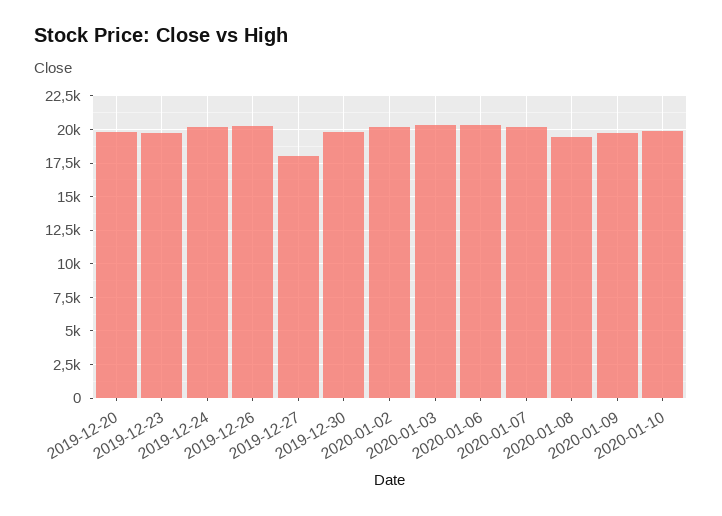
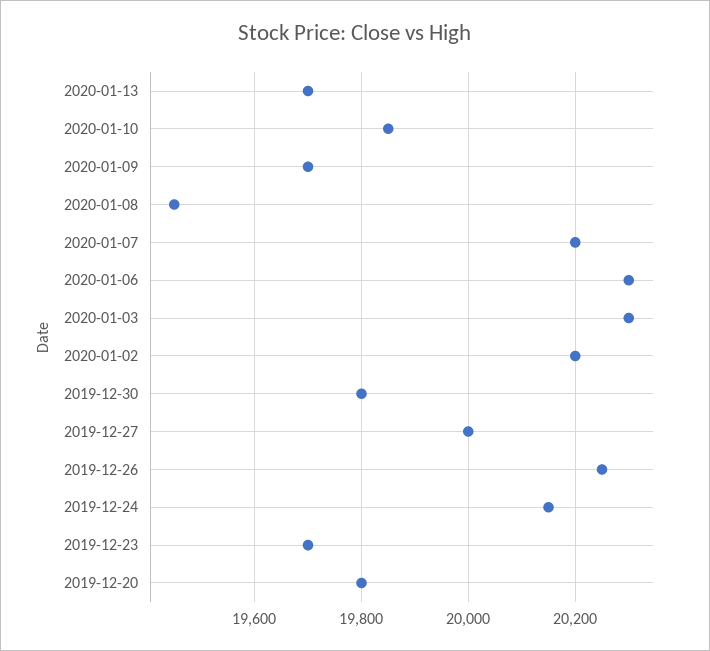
2019-12-27: 18000 -> 20000
2020-01-13: none -> 19700

